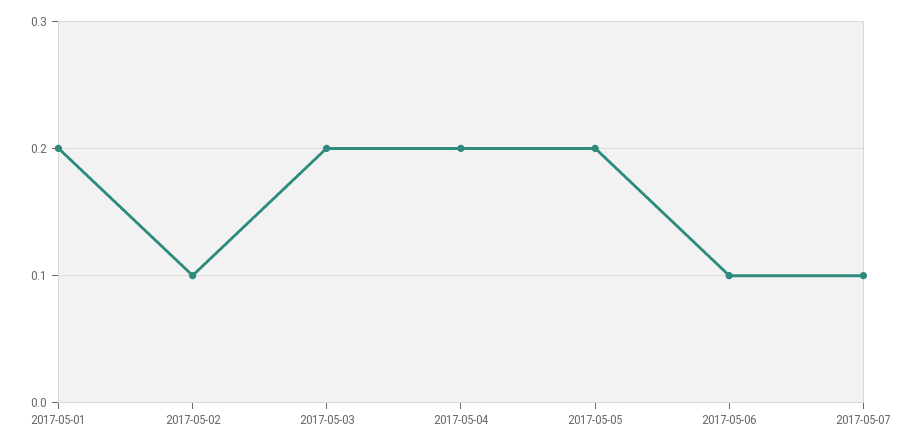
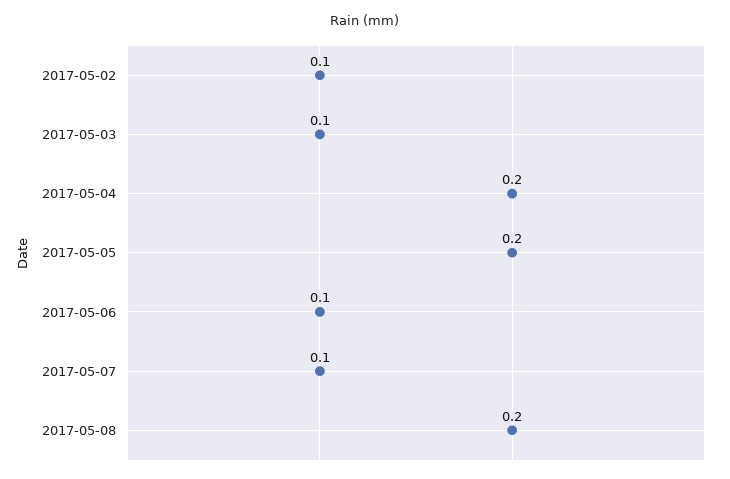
2017-05-01: 0.2 -> none
2017-05-03: 0.2 -> 0.1
2017-05-08: none -> 0.2

